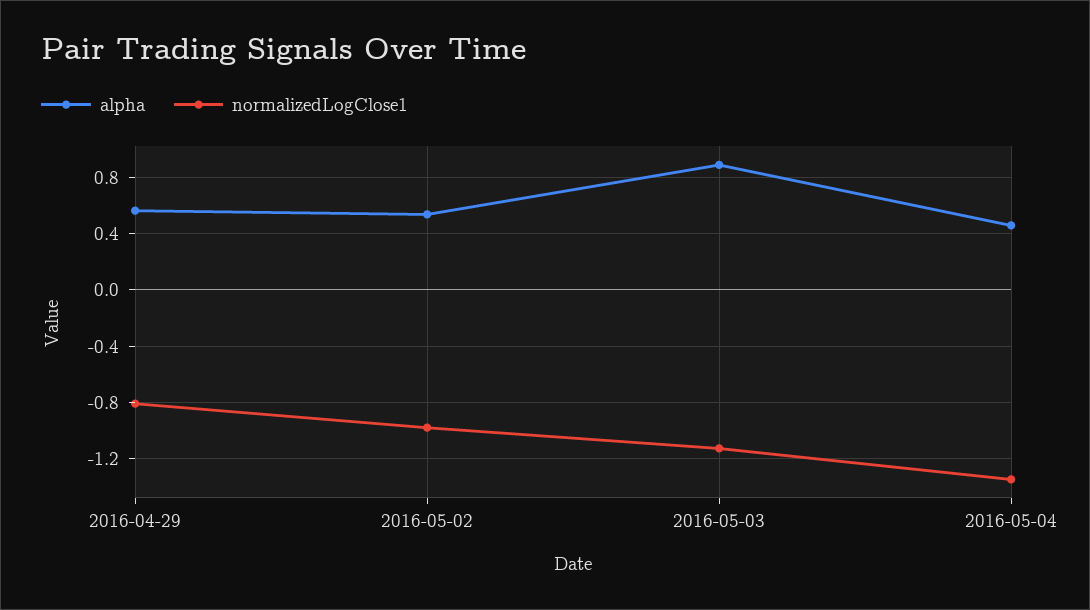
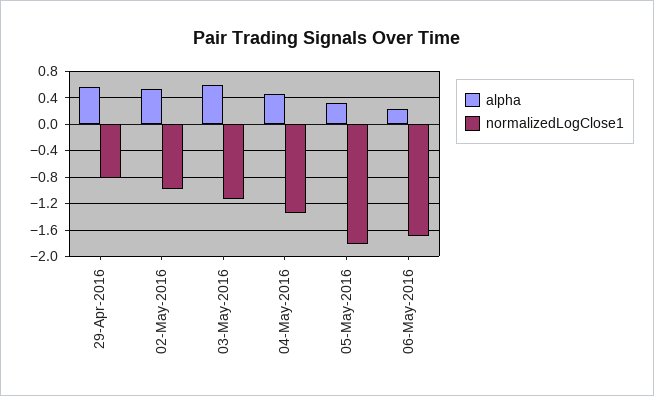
alpha, 2016-05-03: 0.9 -> 0.6
alpha, 05-May-2016: none -> 0.3
normalizedLogClose1, 05-May-2016: none -> -1.8
alpha, 06-May-2016: none -> 0.2
normalizedLogClose1, 06-May-2016: none -> -1.7

